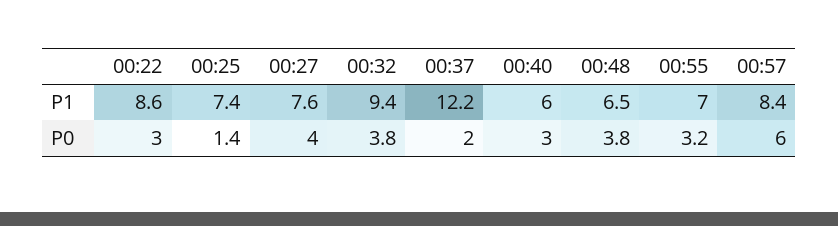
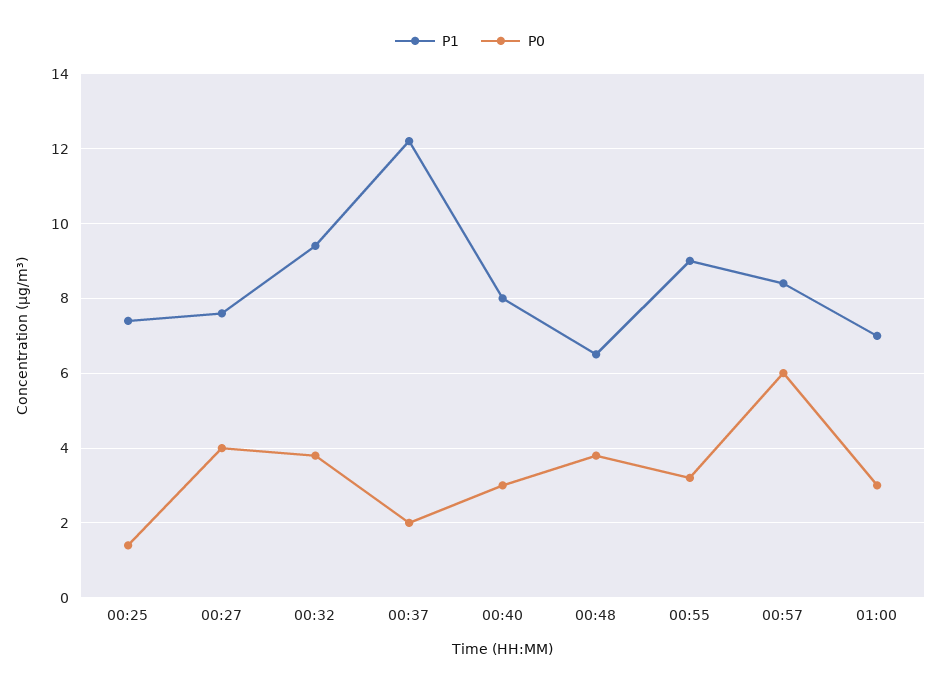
P1, 00:22: 8.6 -> none
P1, 00:40: 6 -> 8
P1, 00:55: 7 -> 9
P0, 00:22: 3 -> none
P1, 01:00: none -> 7
P0, 01:00: none -> 3

